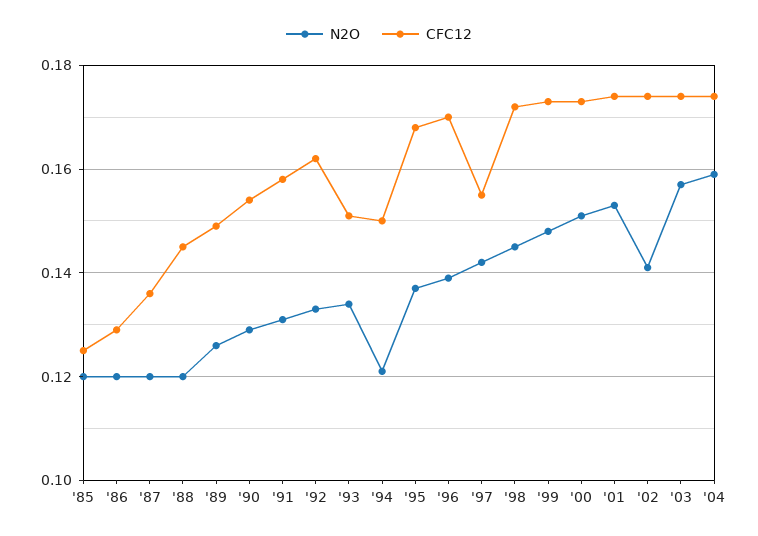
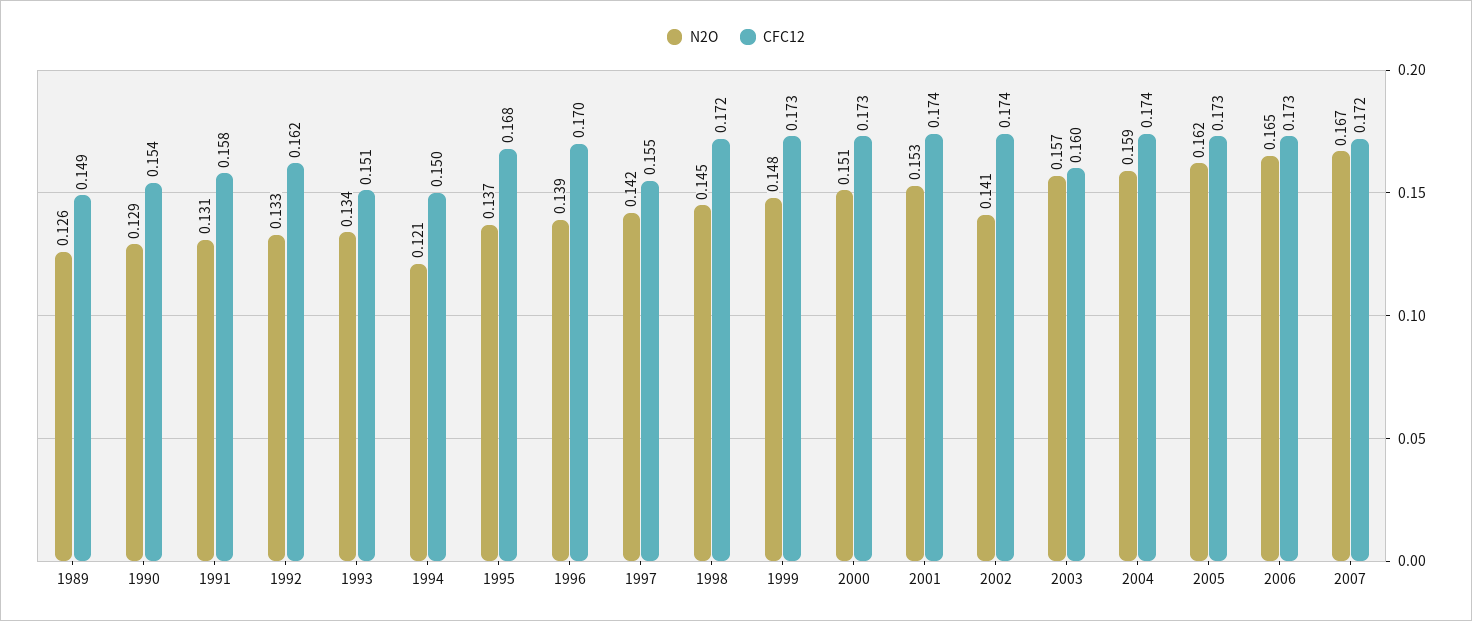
N2O, '85: 0.12 -> none
CFC12, '85: 0.125 -> none
N2O, '86: 0.12 -> none
CFC12, '86: 0.13 -> none
N2O, '87: 0.12 -> none
CFC12, '87: 0.135 -> none
N2O, '88: 0.12 -> none
CFC12, '88: 0.145 -> none
CFC12, '03: 0.175 -> 0.16
N2O, 2005: none -> 0.162
CFC12, 2005: none -> 0.173
N2O, 2006: none -> 0.165
CFC12, 2006: none -> 0.173
N2O, 2007: none -> 0.167
CFC12, 2007: none -> 0.172

